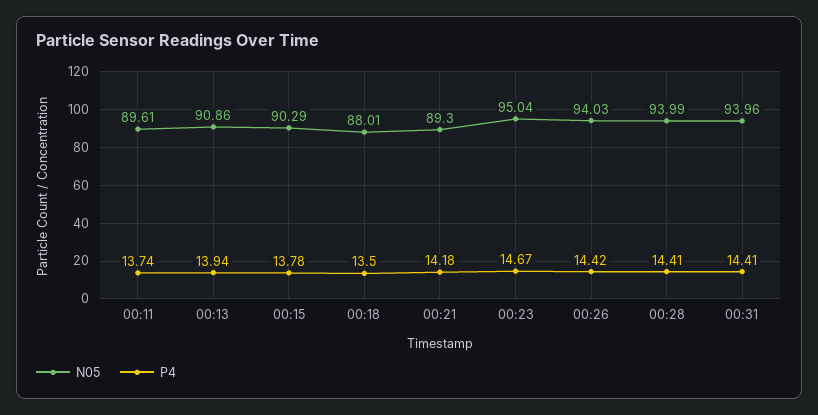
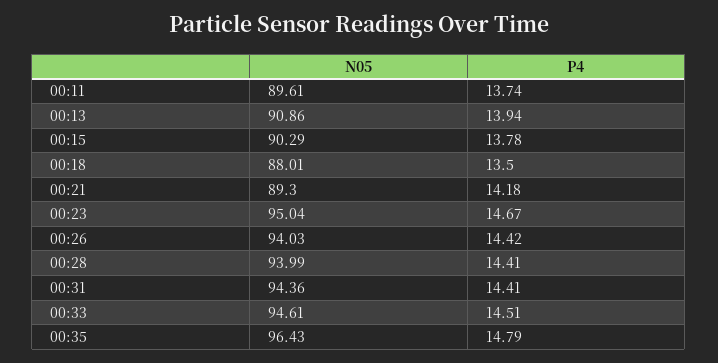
N05, 00:31: 93.96 -> 94.36
N05, 00:33: none -> 94.61
P4, 00:33: none -> 14.51
N05, 00:35: none -> 96.43
P4, 00:35: none -> 14.79

